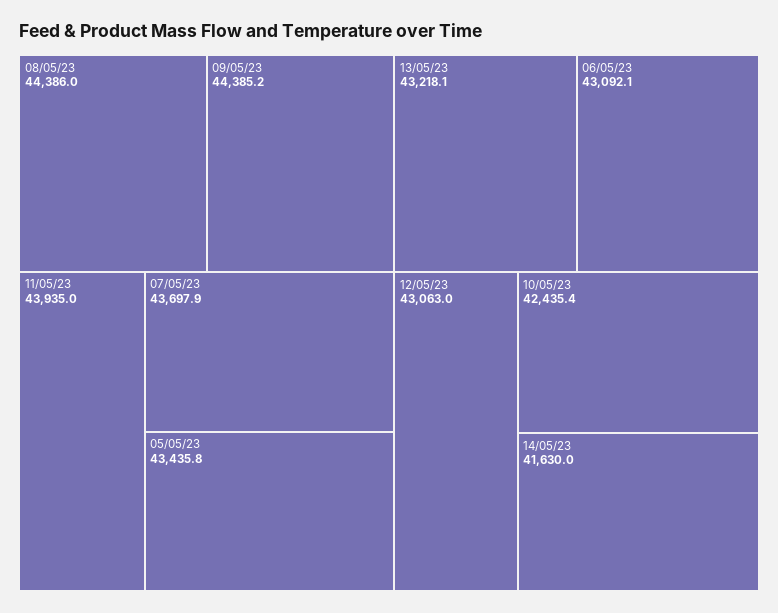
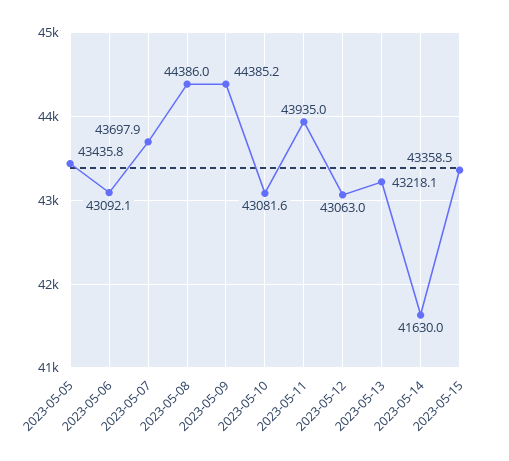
10/05/23: 42435.4 -> 43081.6
2023-05-15: none -> 43358.5

